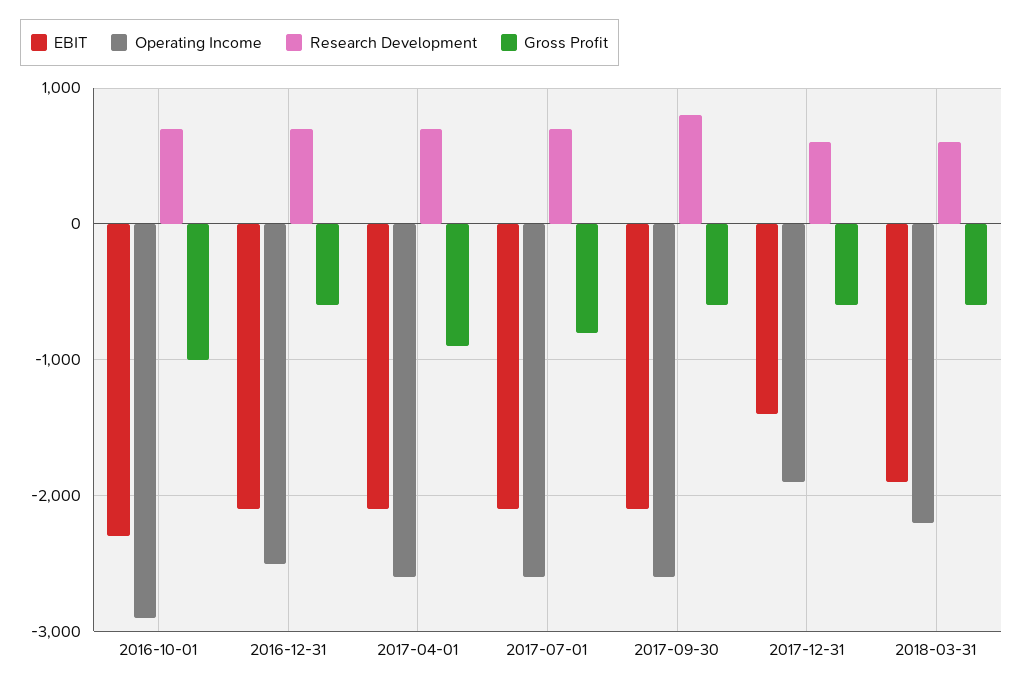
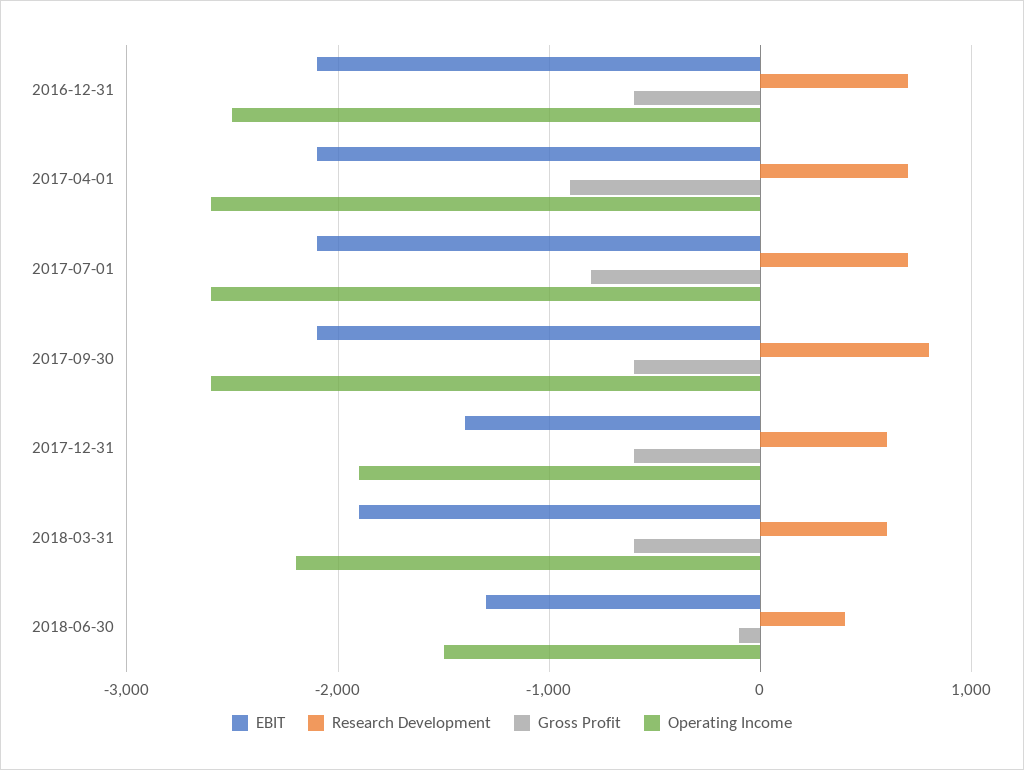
EBIT, 2016-10-01: -2300 -> none
Operating Income, 2016-10-01: -2900 -> none
Research Development, 2016-10-01: 700 -> none
Gross Profit, 2016-10-01: -1000 -> none
EBIT, 2018-06-30: none -> -1300
Research Development, 2018-06-30: none -> 400
Gross Profit, 2018-06-30: none -> -100
Operating Income, 2018-06-30: none -> -1500

